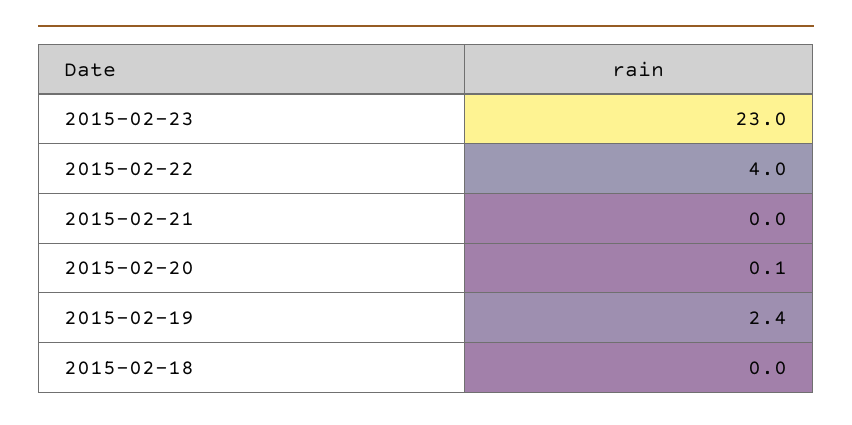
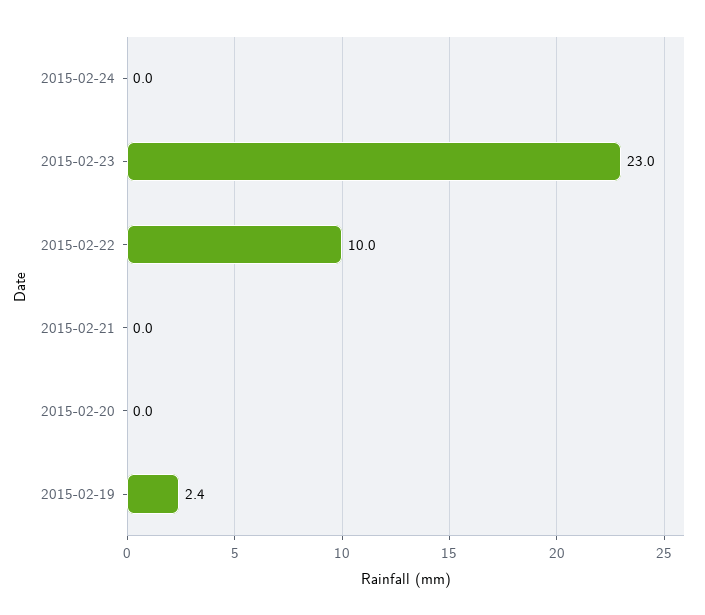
2015-02-22: 4 -> 10
2015-02-20: 0.1 -> 0
2015-02-18: 0 -> none
2015-02-24: none -> 0

